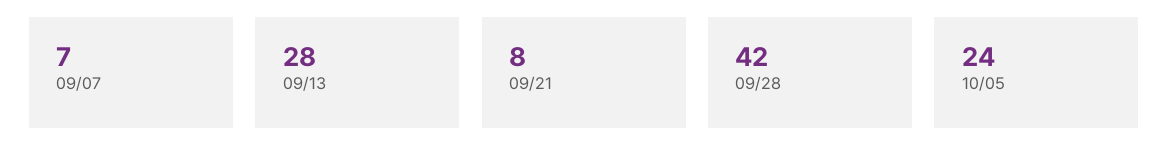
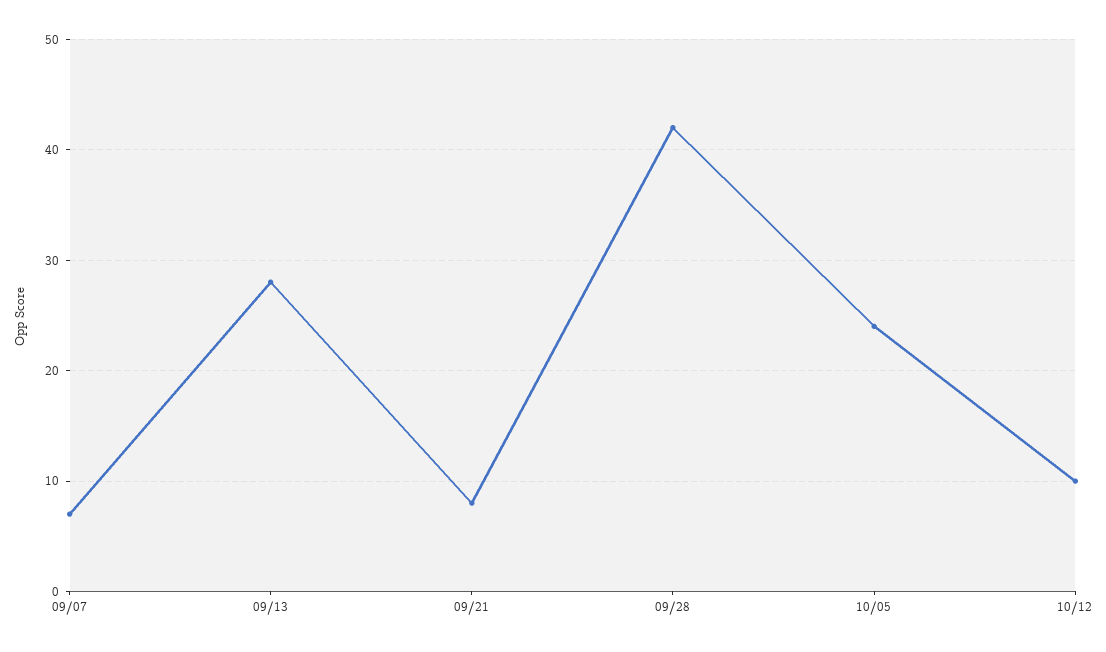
10/12: none -> 10

